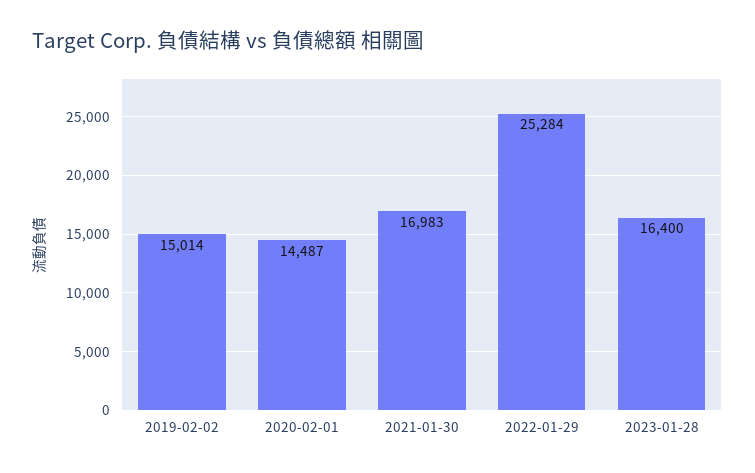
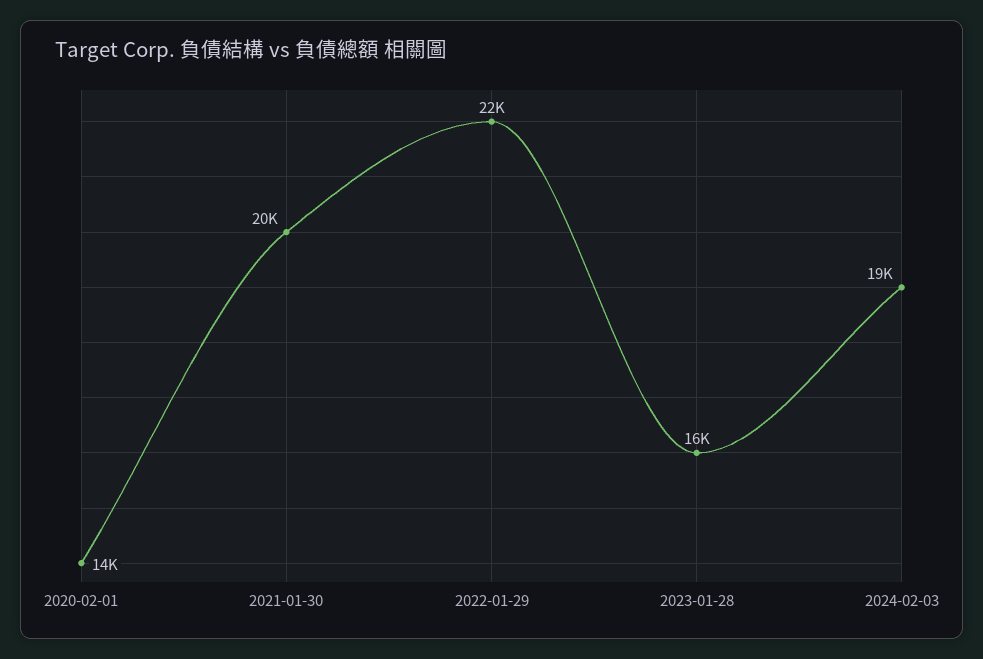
2019-02-02: 15014 -> none
2021-01-30: 16983 -> 20000
2022-01-29: 25284 -> 22000
2024-02-03: none -> 19000

